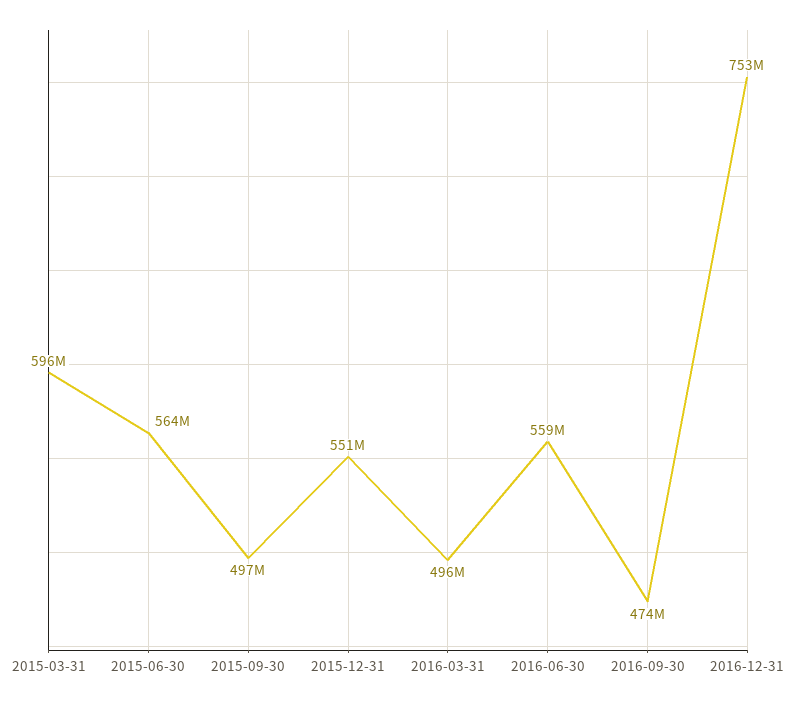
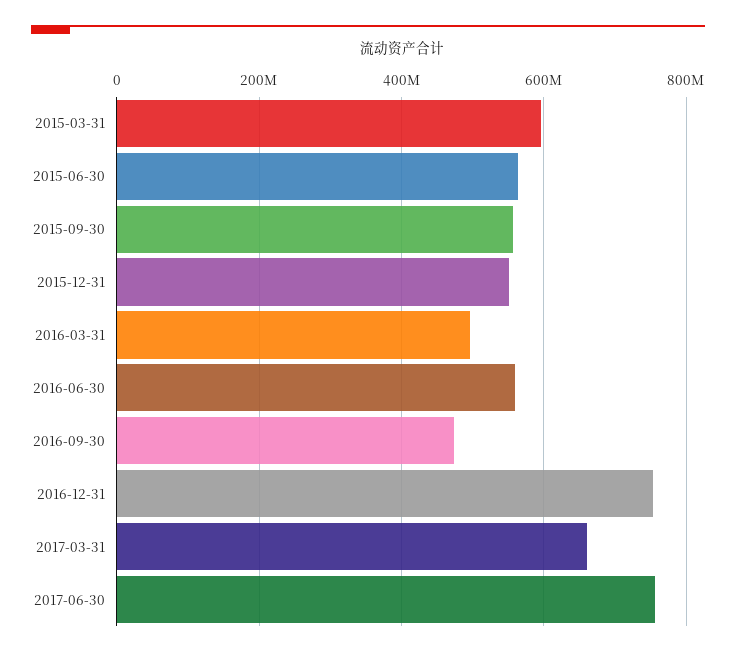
2015-09-30: 497000000 -> 560000000
2017-03-31: none -> 660000000
2017-06-30: none -> 760000000

